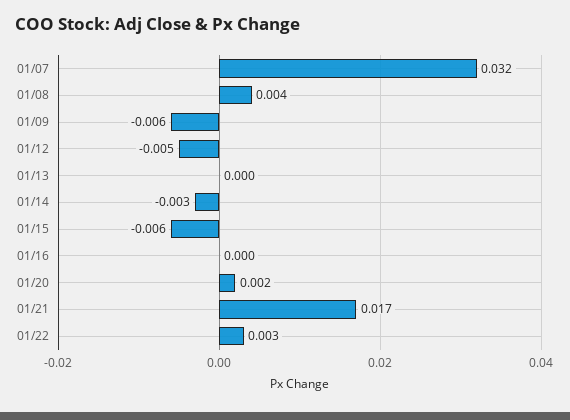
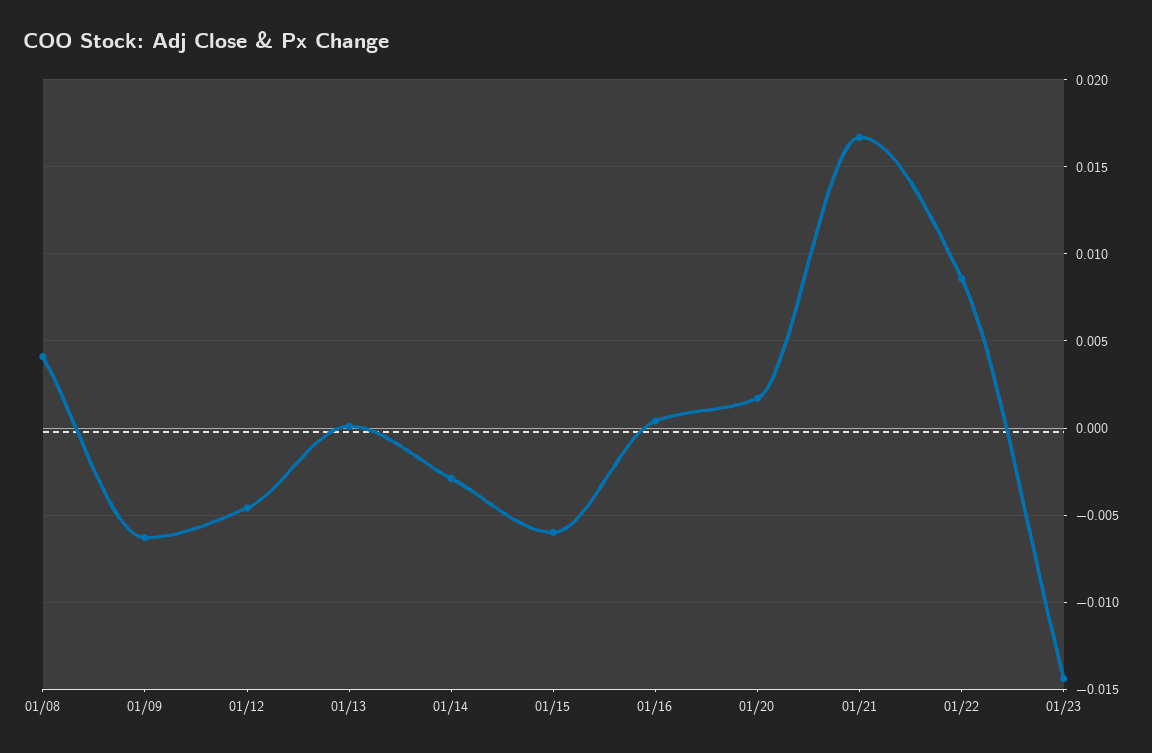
01/07: 0.032 -> none
01/22: 0.003 -> 0.0085
01/23: none -> -0.0145

